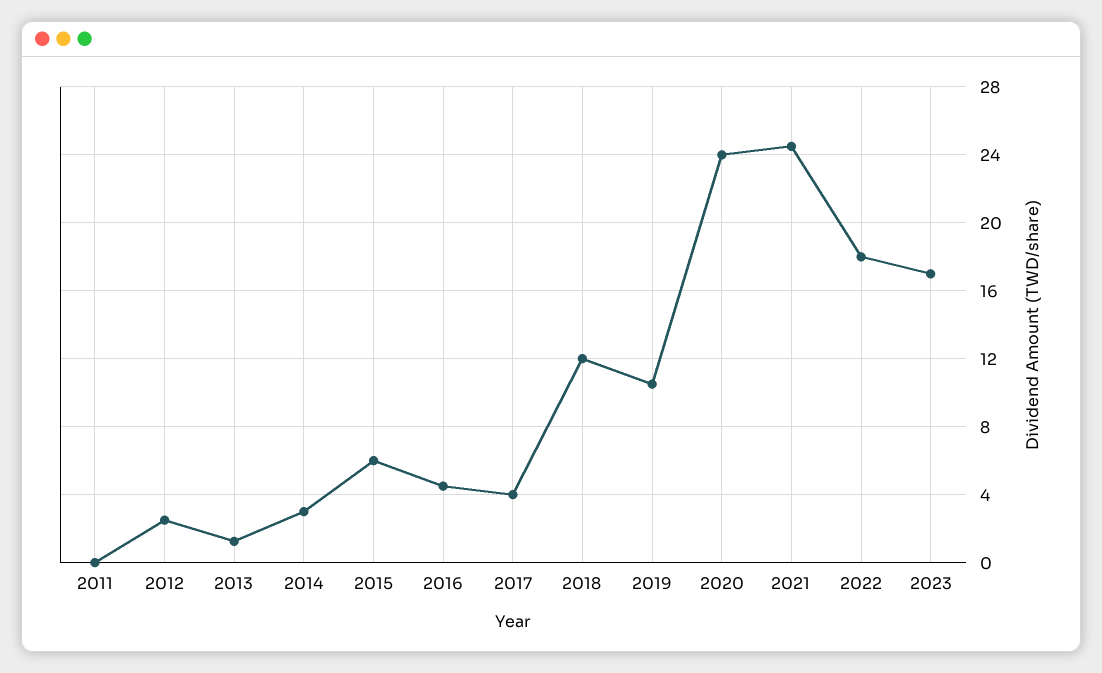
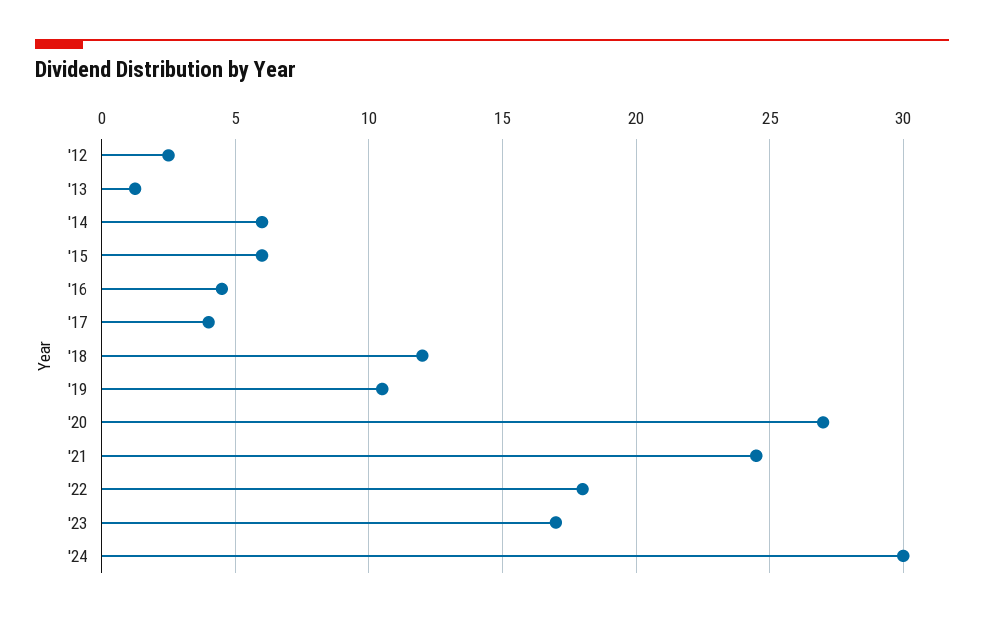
2011: 0 -> none
2014: 3 -> 6
2020: 24 -> 27
'24: none -> 30

